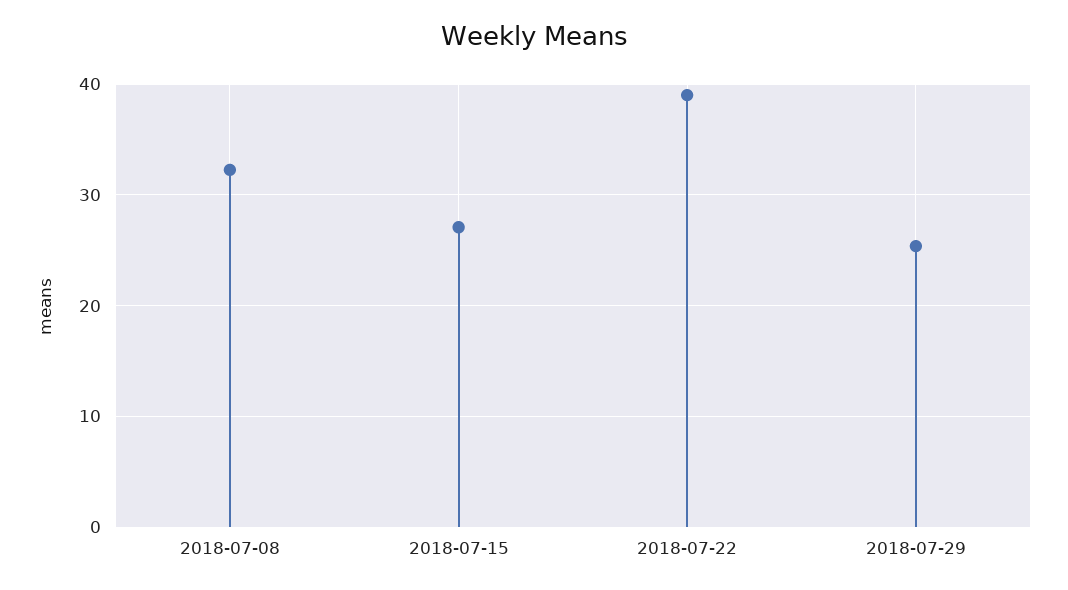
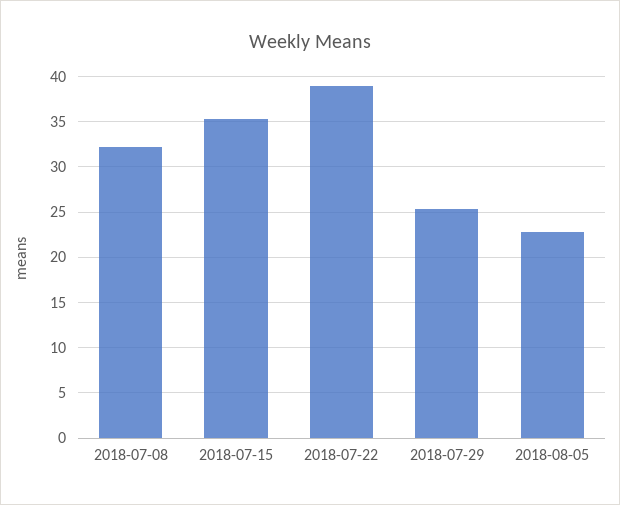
2018-07-15: 27 -> 35
2018-08-05: none -> 23

